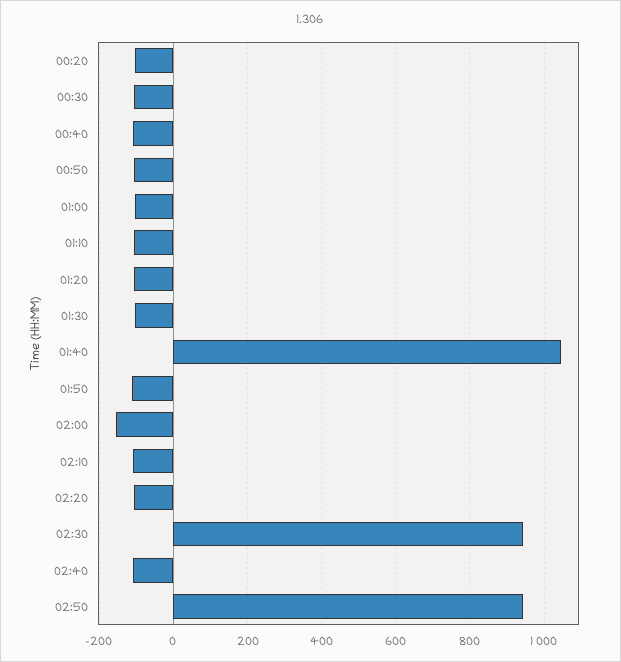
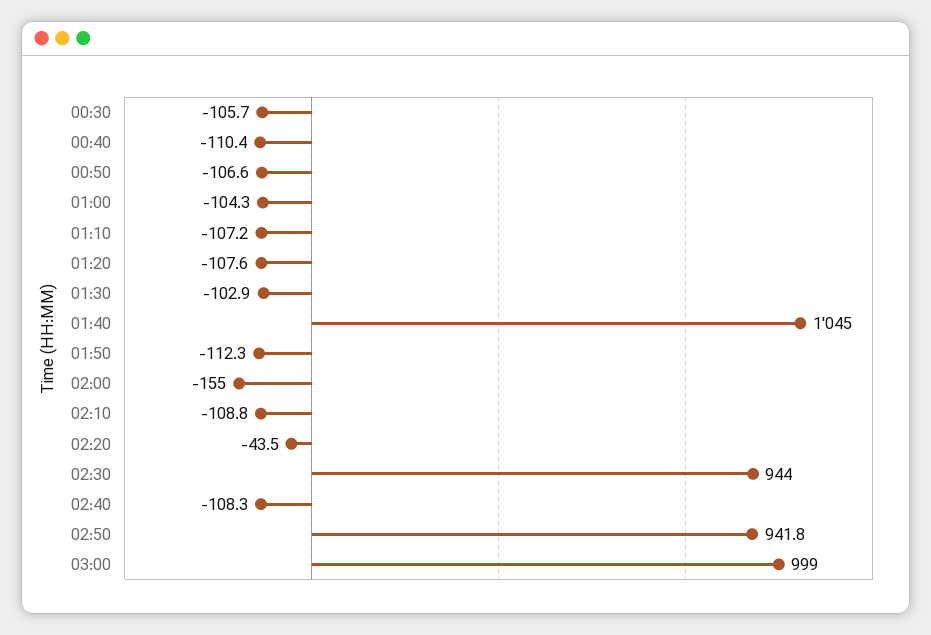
00:20: -100 -> none
02:20: -100 -> -43.5
03:00: none -> 999

